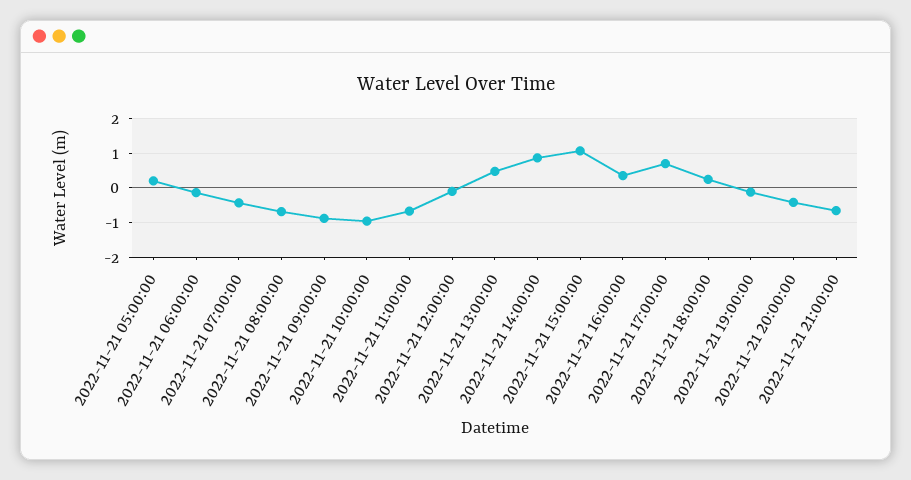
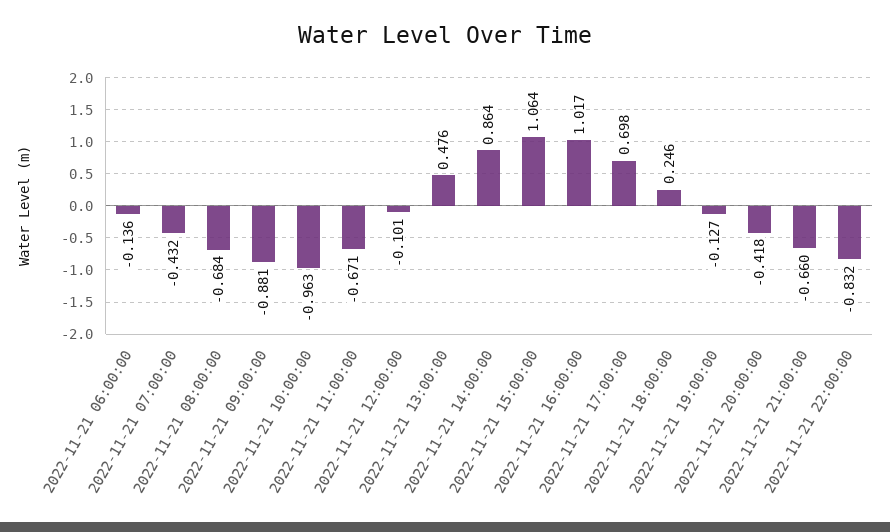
2022-11-21 05:00:00: 0.2 -> none
2022-11-21 16:00:00: 0.4 -> 1.017
2022-11-21 22:00:00: none -> -0.832

